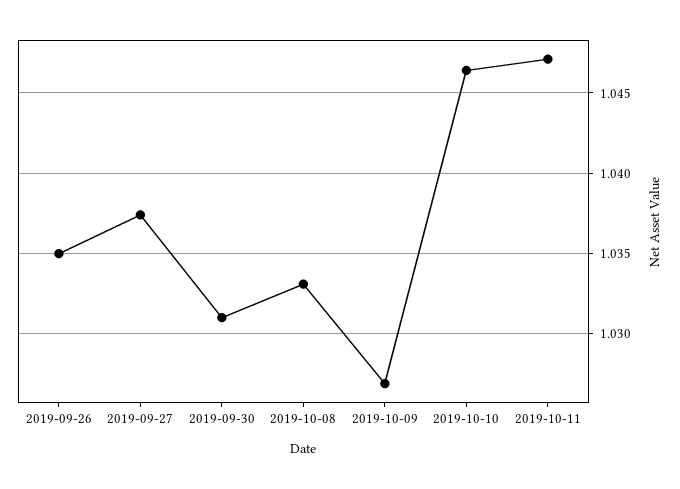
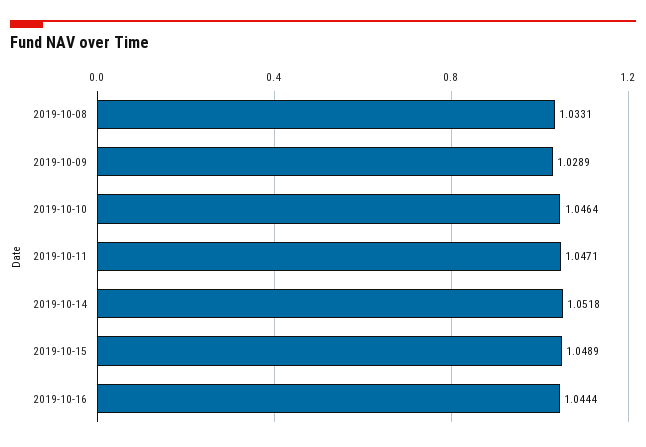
2019-09-26: 1.035 -> none
2019-09-27: 1.0375 -> none
2019-09-30: 1.031 -> none
2019-10-09: 1.027 -> 1.0289
2019-10-14: none -> 1.0518
2019-10-15: none -> 1.0489
2019-10-16: none -> 1.0444

